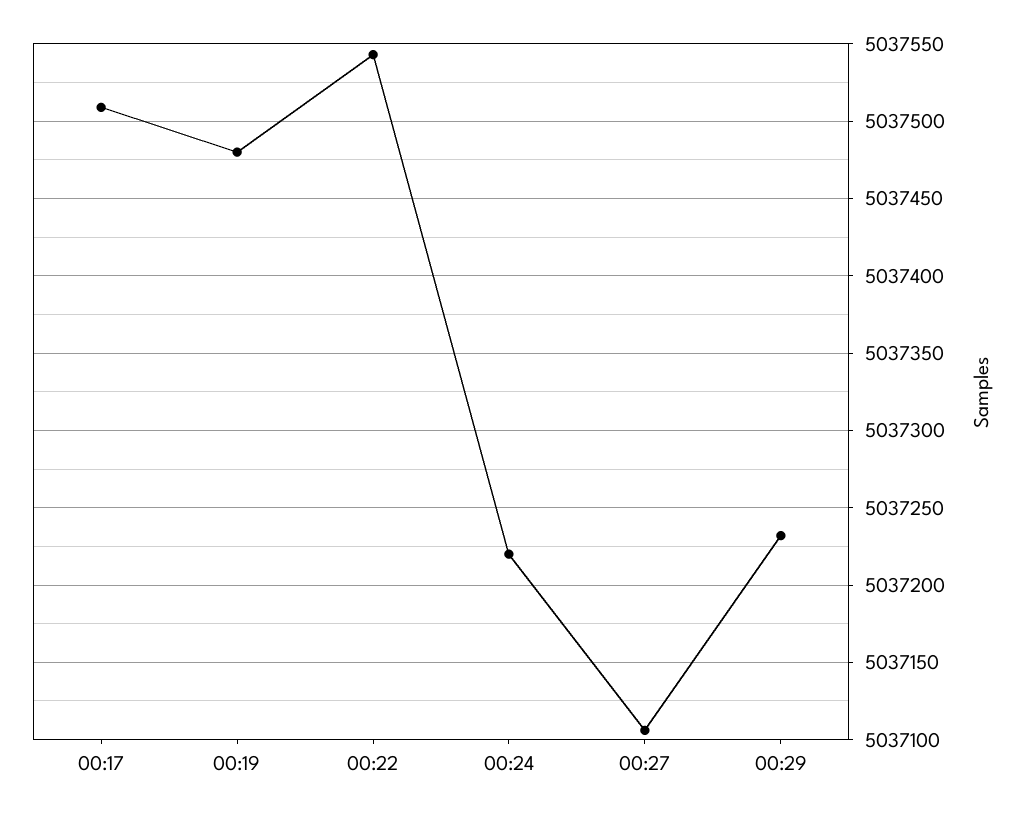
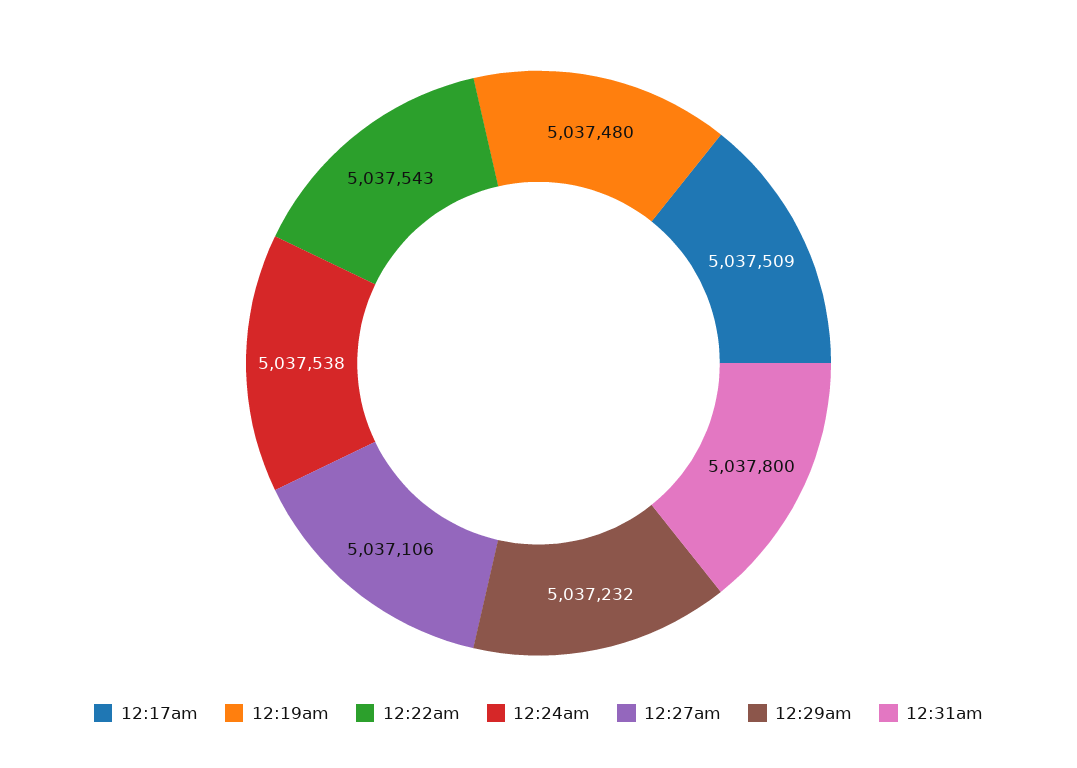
00:24: 5037220 -> 5037538
12:31am: none -> 5037800

